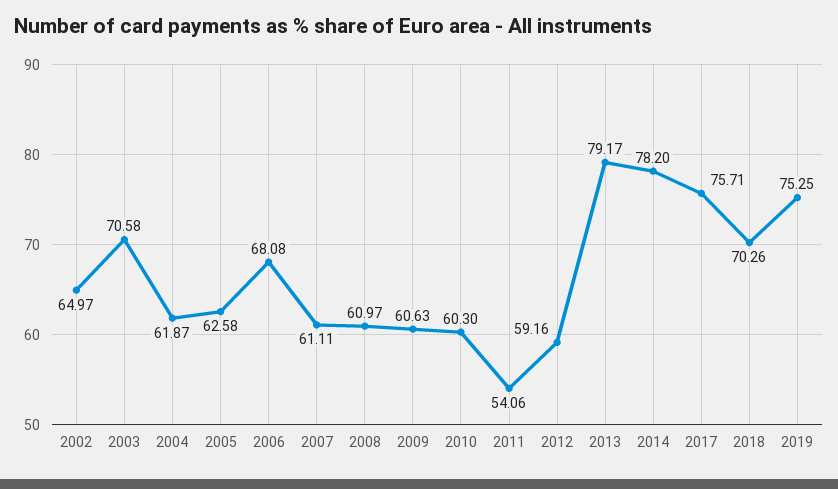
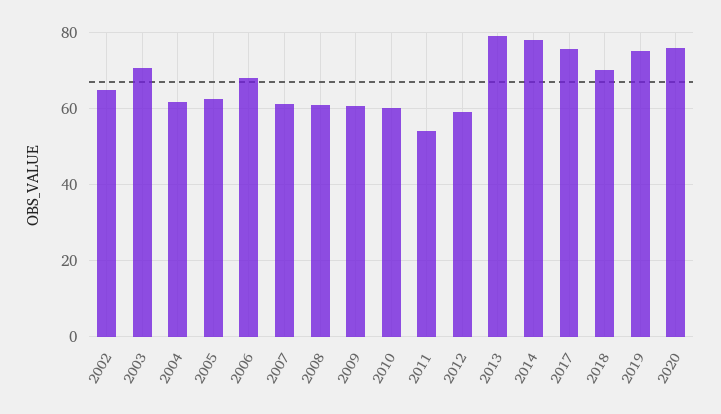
2020: none -> 76

